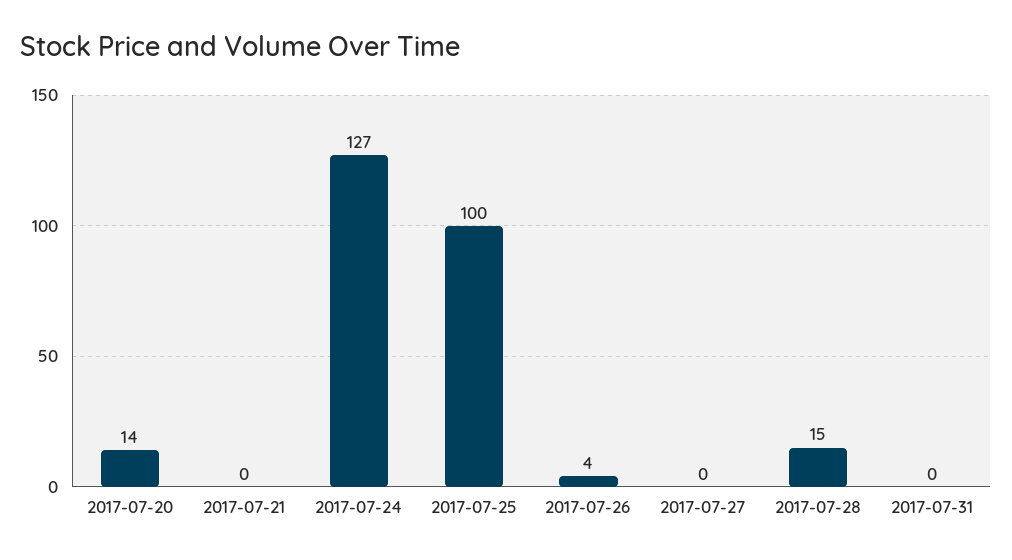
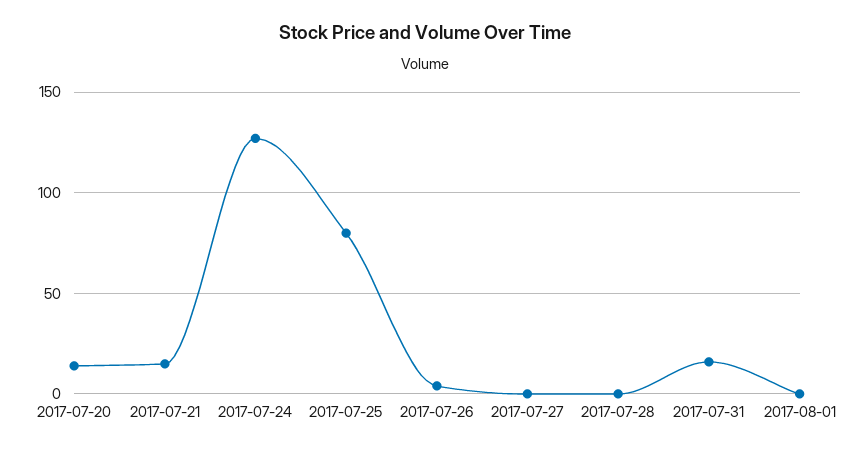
2017-07-21: 0 -> 15
2017-07-25: 100 -> 80
2017-07-28: 15 -> 0
2017-07-31: 0 -> 15
2017-08-01: none -> 0

